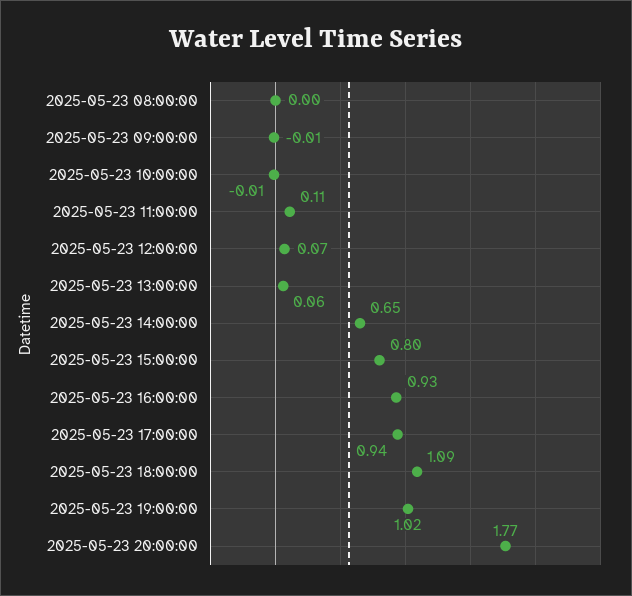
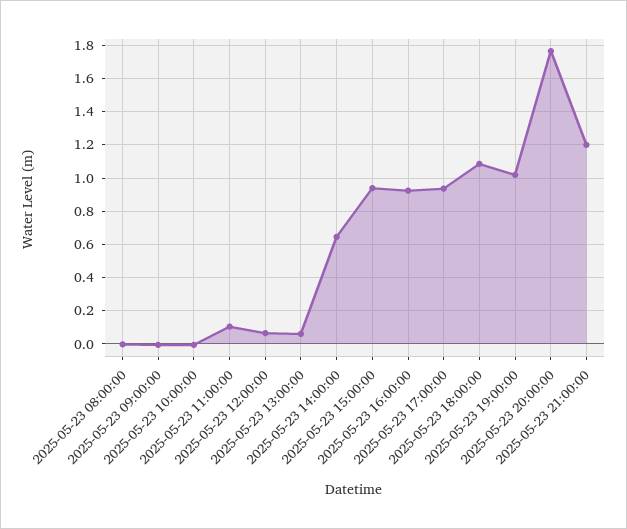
2025-05-23 15:00:00: 0.8 -> 0.95
2025-05-23 21:00:00: none -> 1.2

